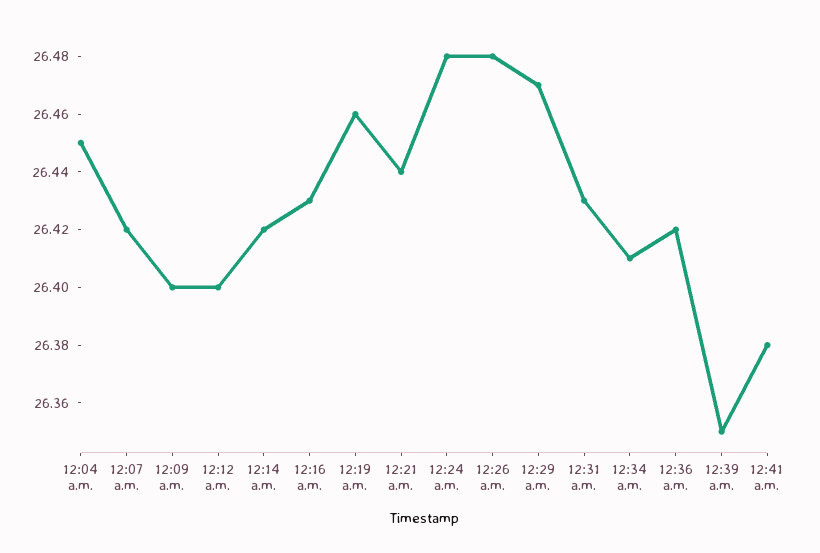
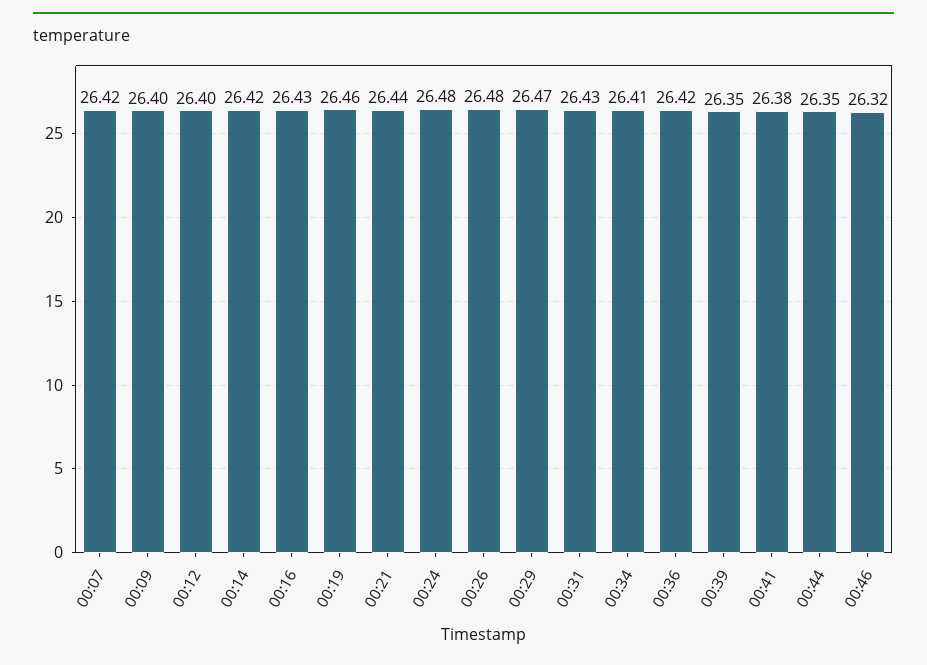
12:04 a.m.: 26.45 -> none
00:44: none -> 26.35
00:46: none -> 26.32

